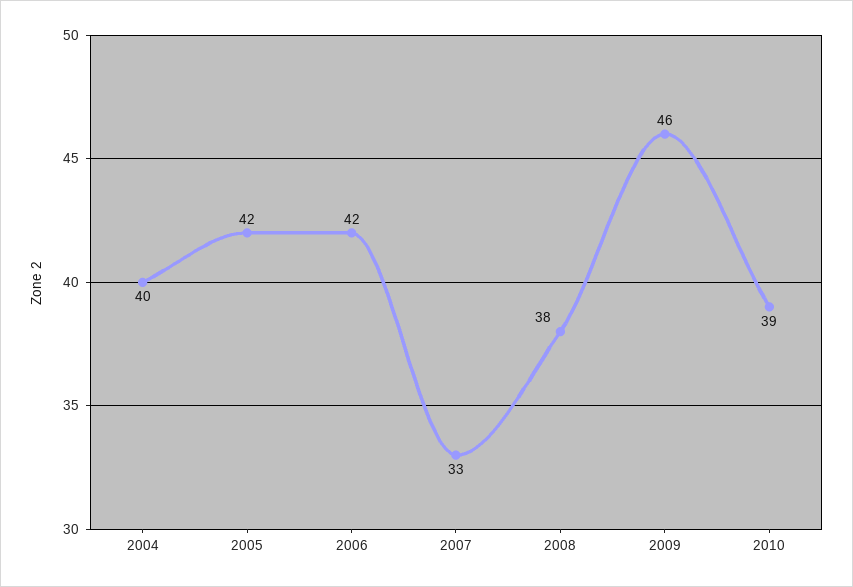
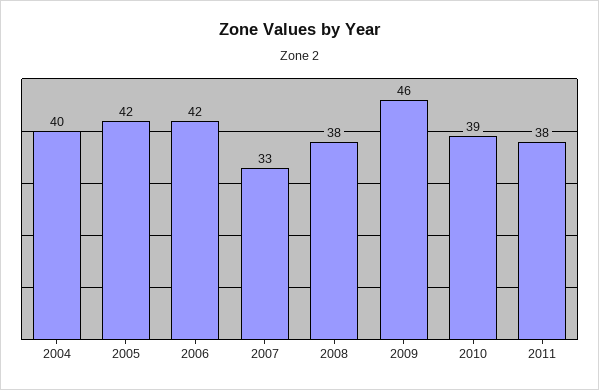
2011: none -> 38

